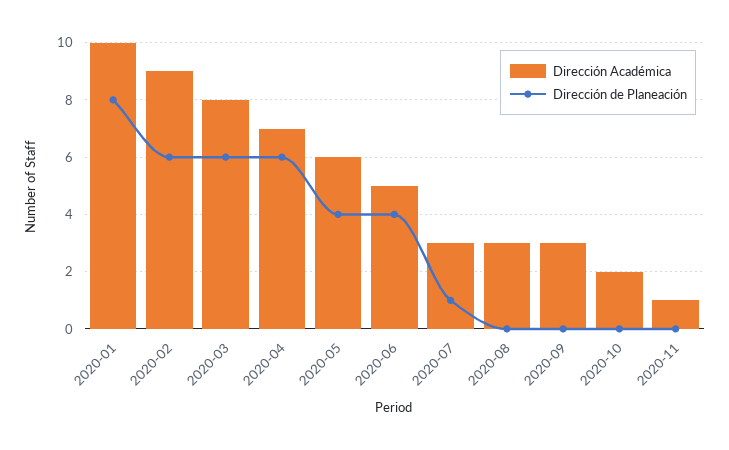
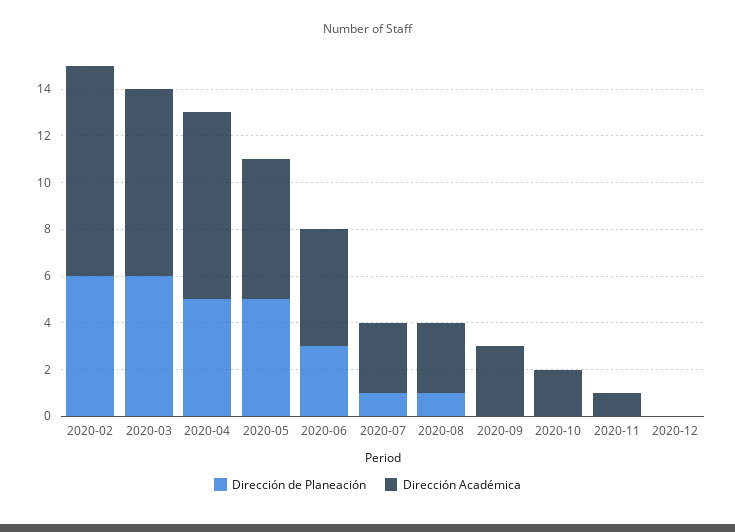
Dirección Académica, 2020-01: 10 -> none
Dirección de Planeación, 2020-01: 8 -> none
Dirección Académica, 2020-04: 7 -> 8
Dirección de Planeación, 2020-04: 6 -> 5
Dirección de Planeación, 2020-05: 4 -> 5
Dirección de Planeación, 2020-06: 4 -> 3
Dirección de Planeación, 2020-08: 0 -> 1
Dirección de Planeación, 2020-12: none -> 0
Dirección Académica, 2020-12: none -> 0

